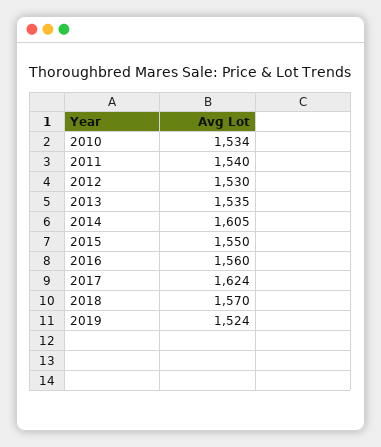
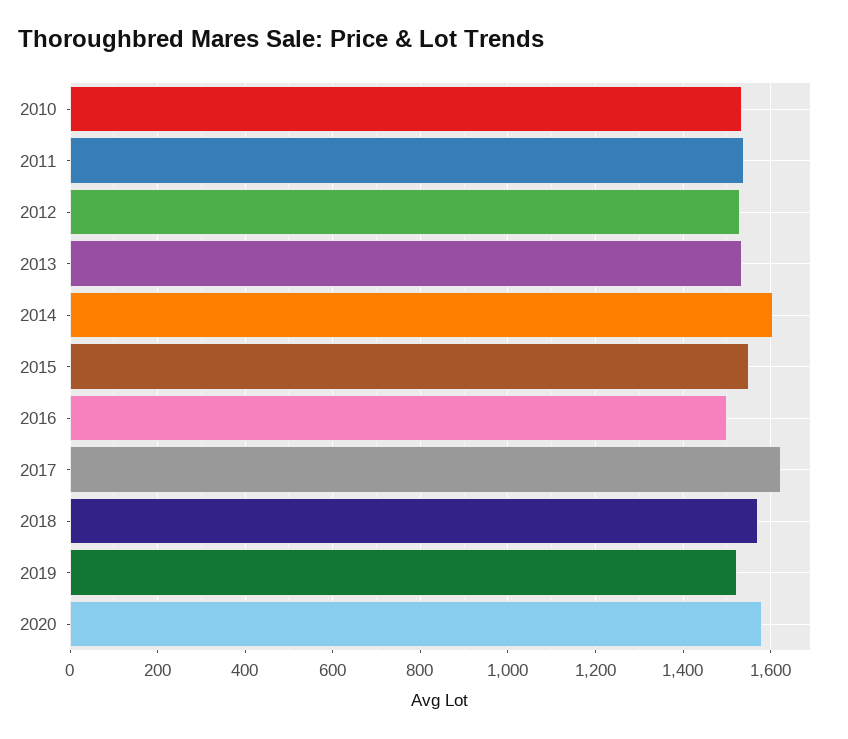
2016: 1560 -> 1500
2020: none -> 1580

